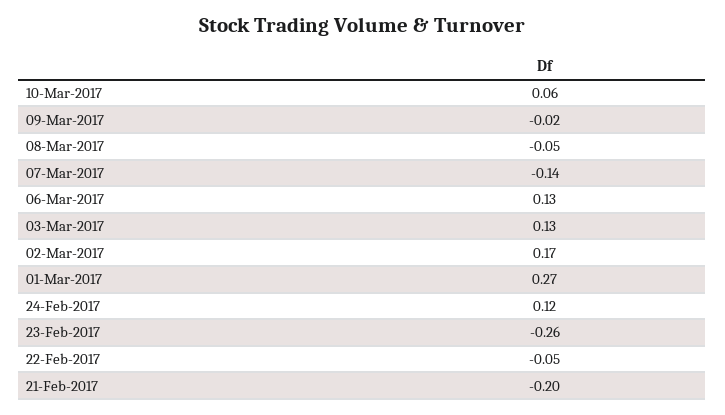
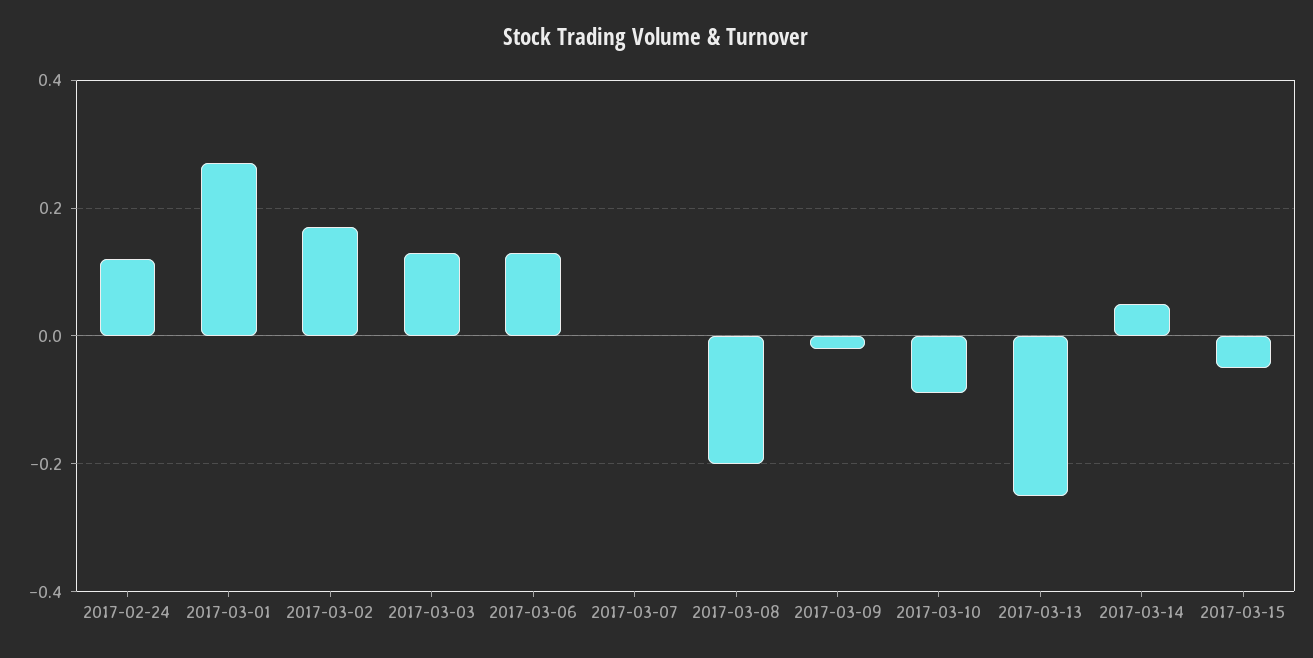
10-Mar-2017: 0.06 -> -0.1
08-Mar-2017: -0.05 -> -0.2
07-Mar-2017: -0.14 -> 0
23-Feb-2017: -0.26 -> none
22-Feb-2017: -0.05 -> none
21-Feb-2017: -0.2 -> none
2017-03-13: none -> -0.25
2017-03-14: none -> 0.05
2017-03-15: none -> -0.05

